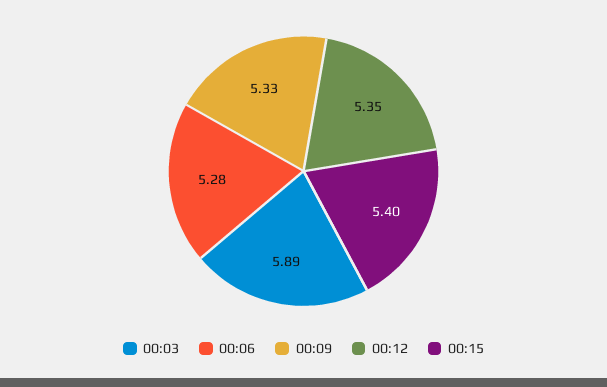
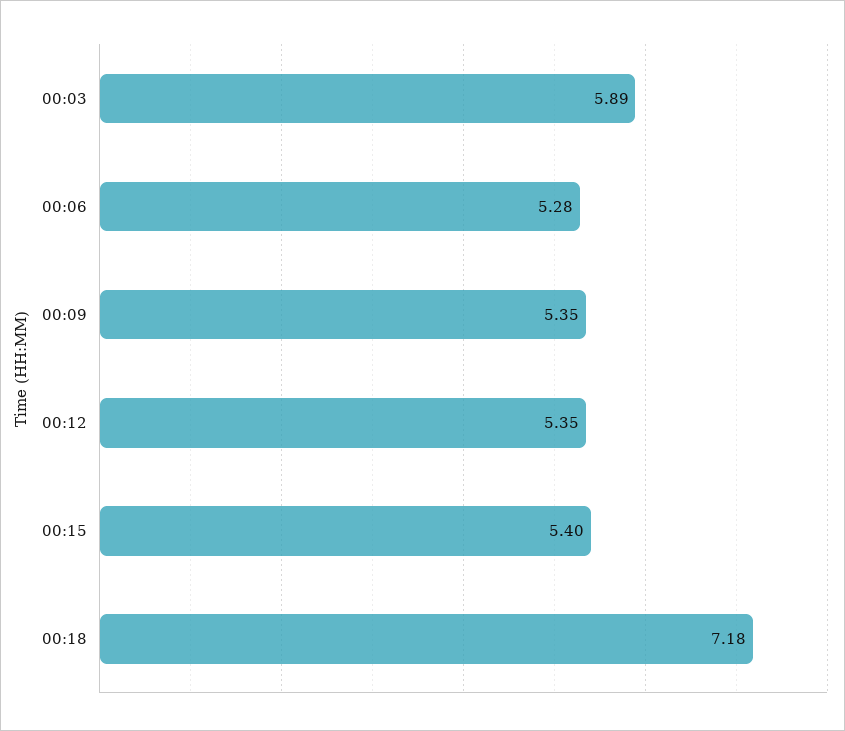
00:09: 5.33 -> 5.35
00:18: none -> 7.18

